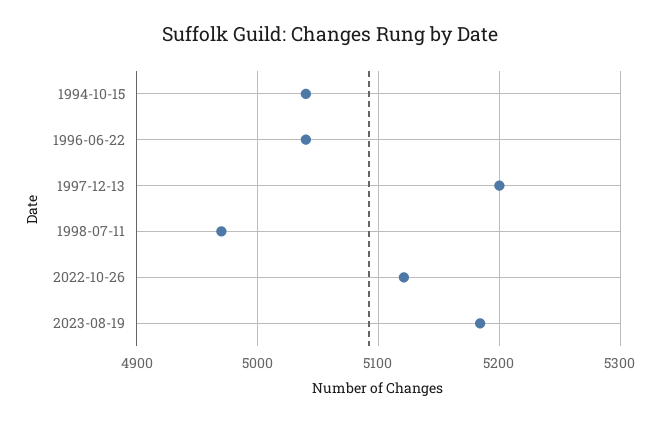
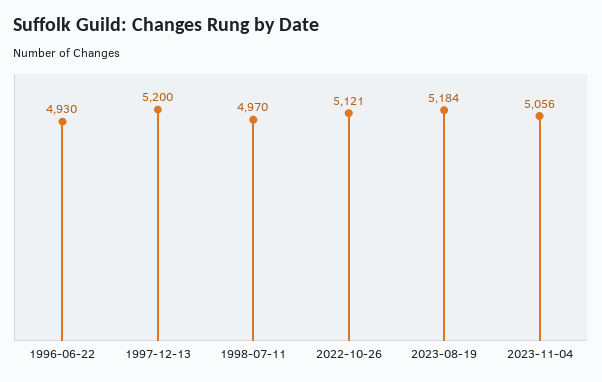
1994-10-15: 5040 -> none
1996-06-22: 5040 -> 4930
2023-11-04: none -> 5056

